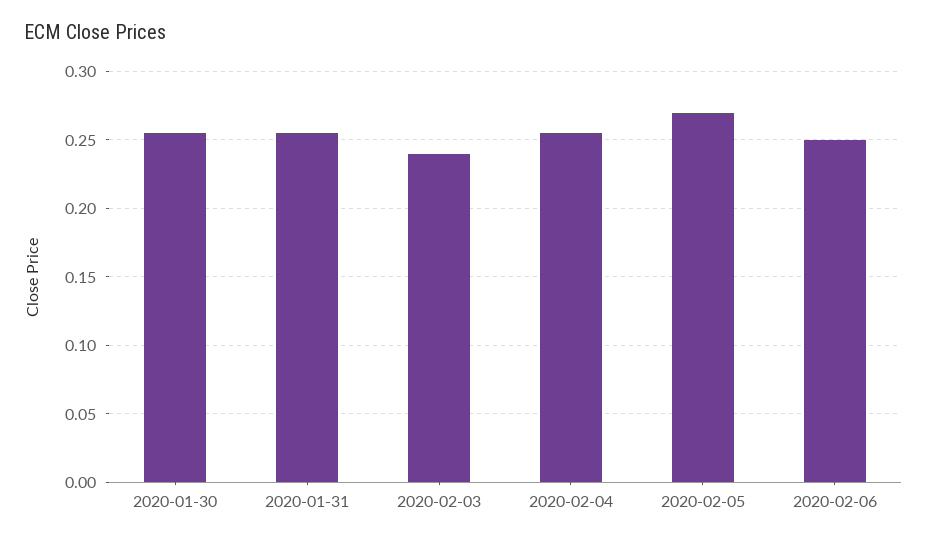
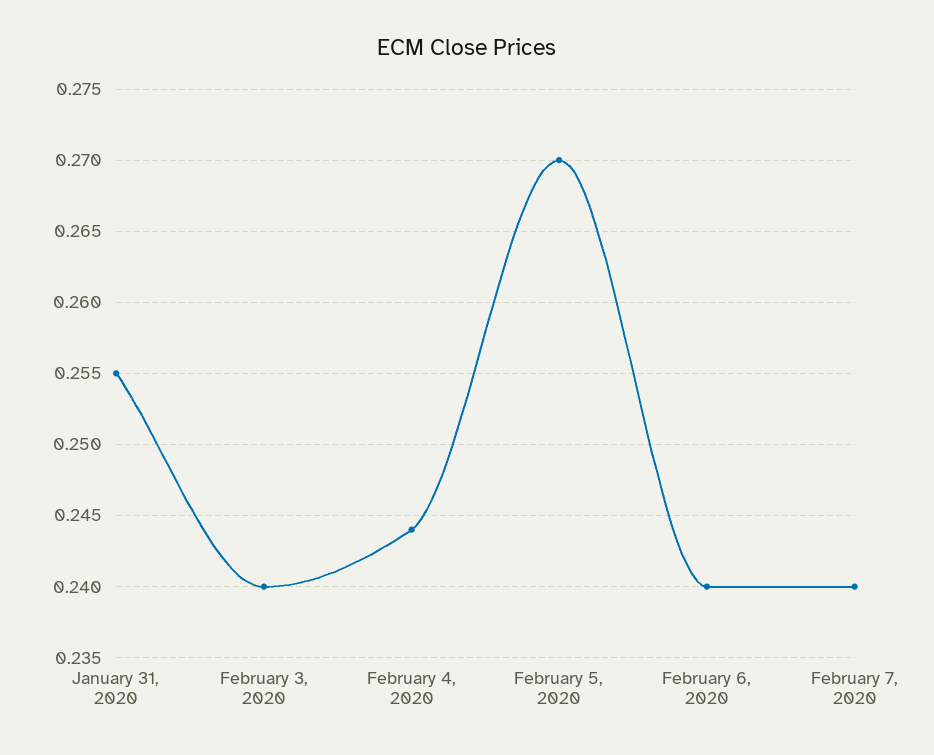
2020-01-30: 0.255 -> none
2020-02-04: 0.255 -> 0.244
2020-02-06: 0.25 -> 0.24
February 7, 2020: none -> 0.24

